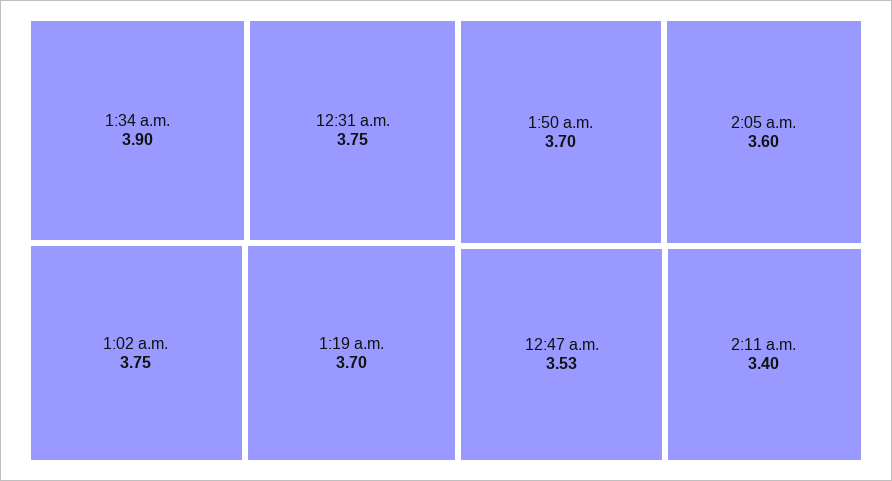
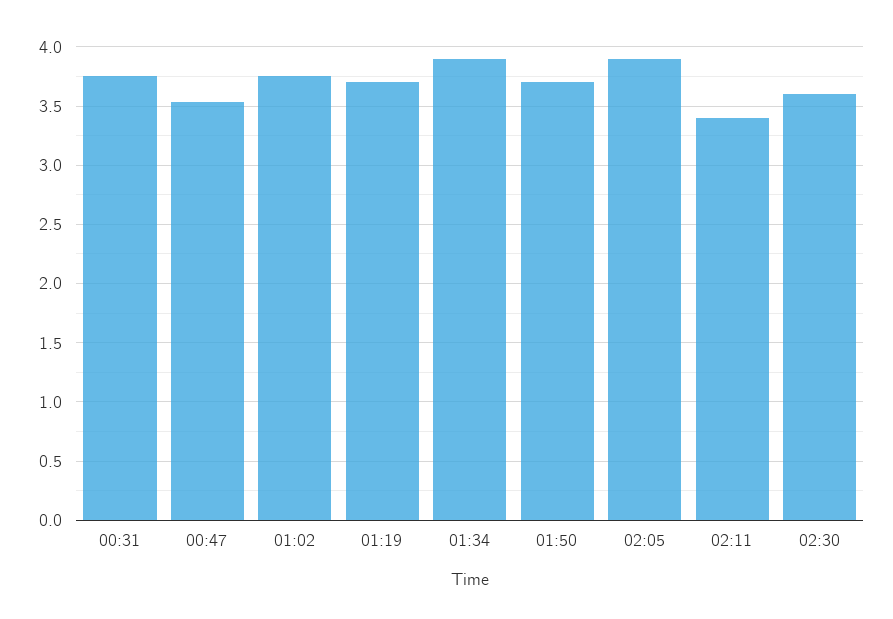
2:05 a.m.: 3.6 -> 3.9
02:30: none -> 3.6

